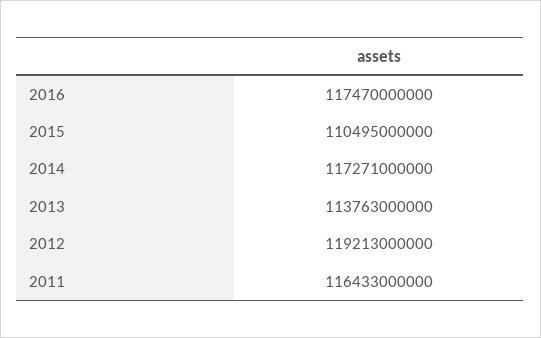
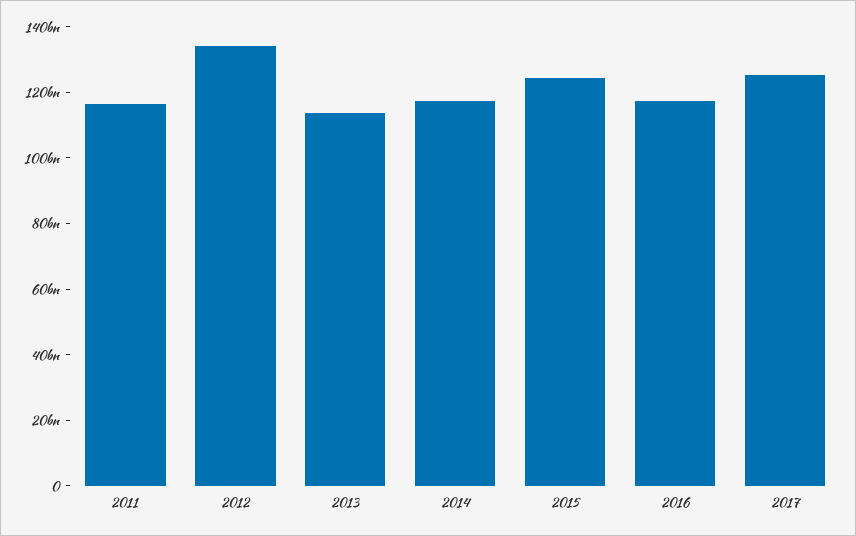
2015: 110495000000 -> 125000000000
2012: 119213000000 -> 135000000000
2017: none -> 125000000000

